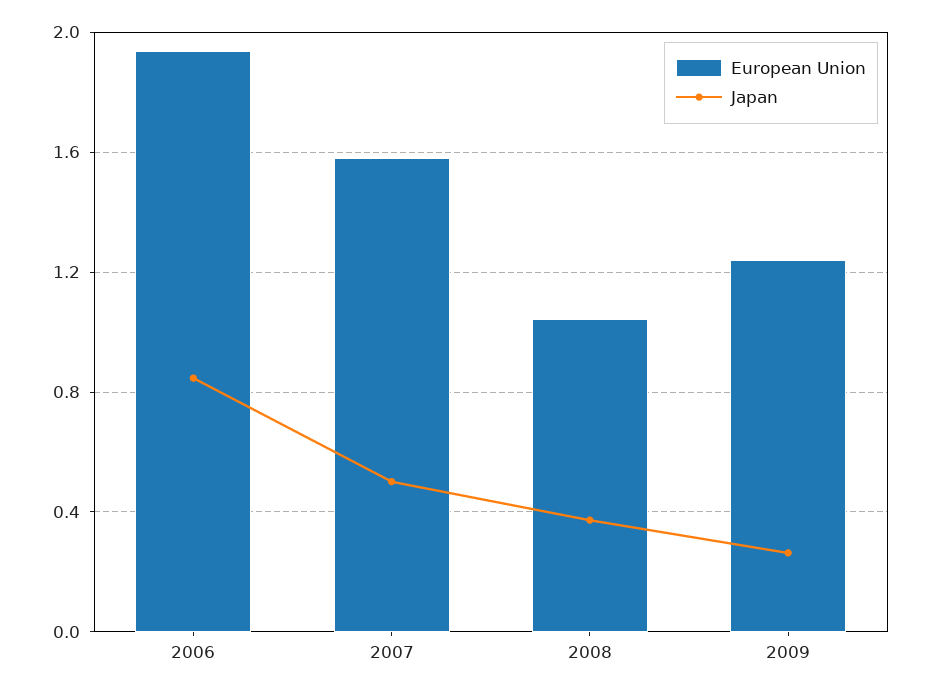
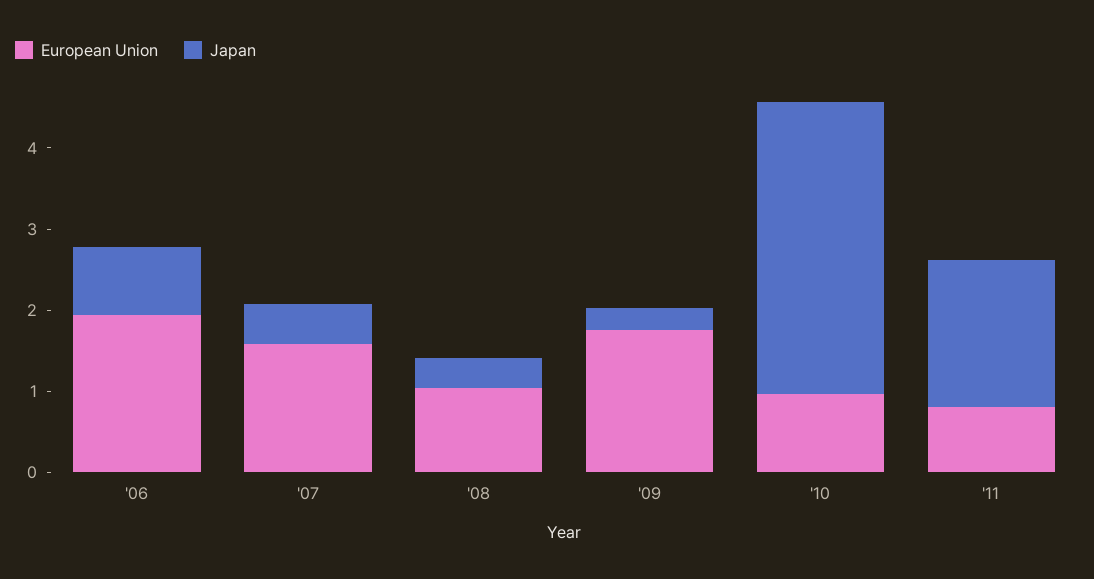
European Union, 2009: 1.25 -> 1.8
European Union, '10: none -> 1
Japan, '10: none -> 3.6
European Union, '11: none -> 0.8
Japan, '11: none -> 1.8

